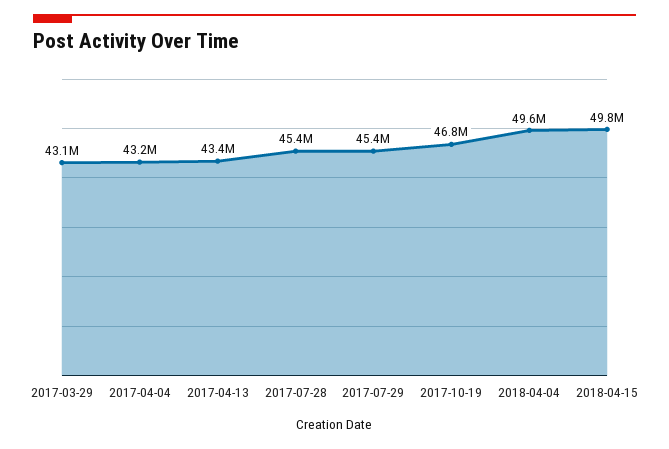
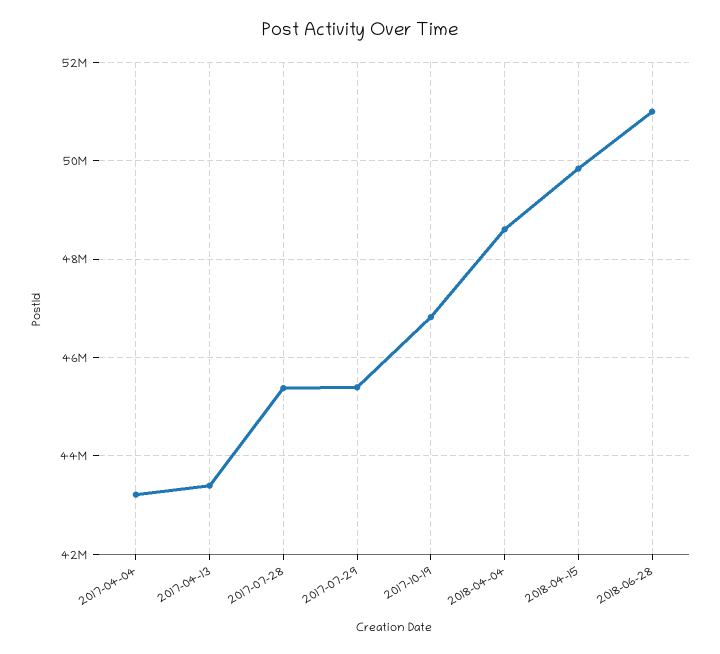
2017-03-29: 43100000 -> none
2018-04-04: 49600000 -> 48600000
2018-06-28: none -> 51000000

